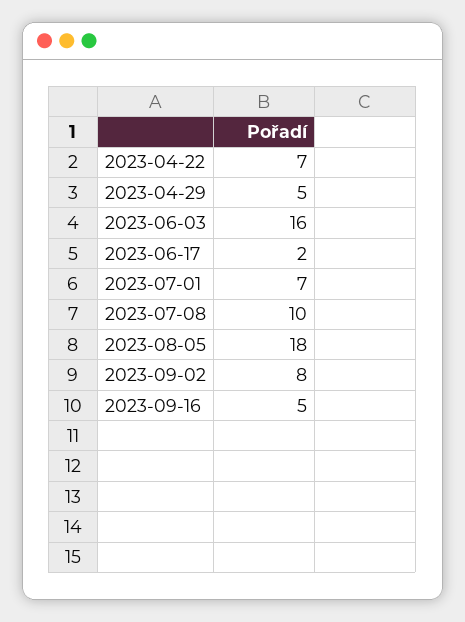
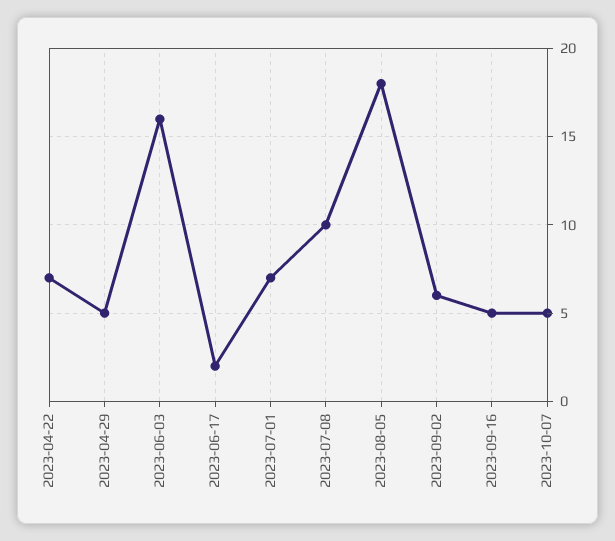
2023-09-02: 8 -> 6
2023-10-07: none -> 5

